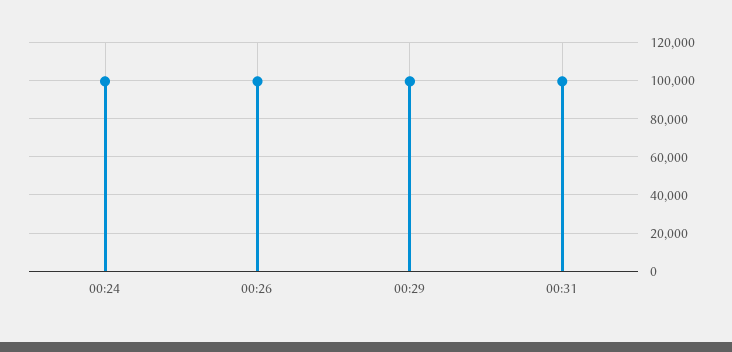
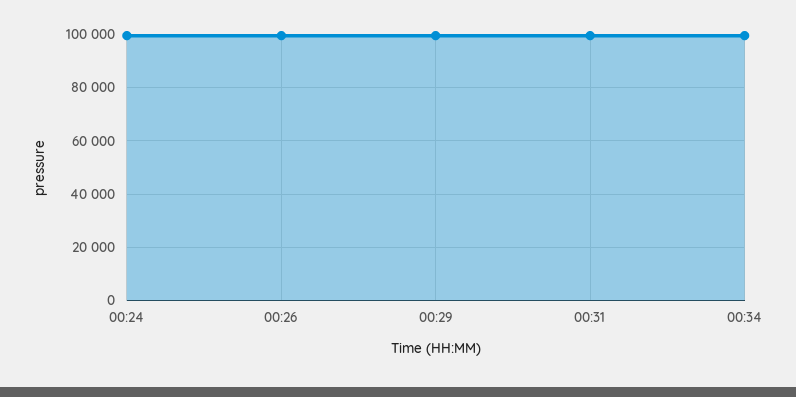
00:34: none -> 100000

